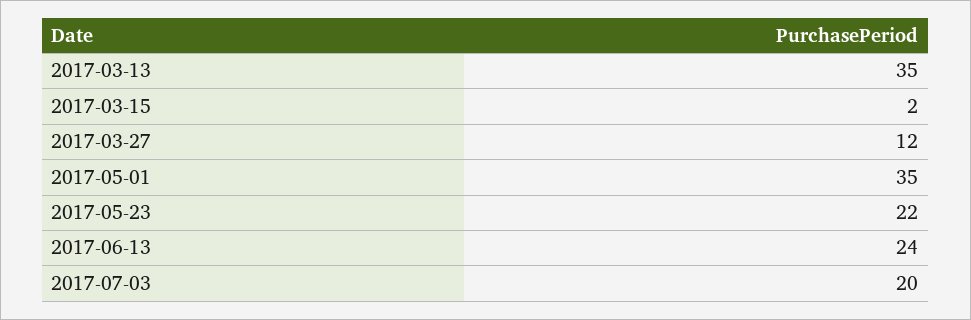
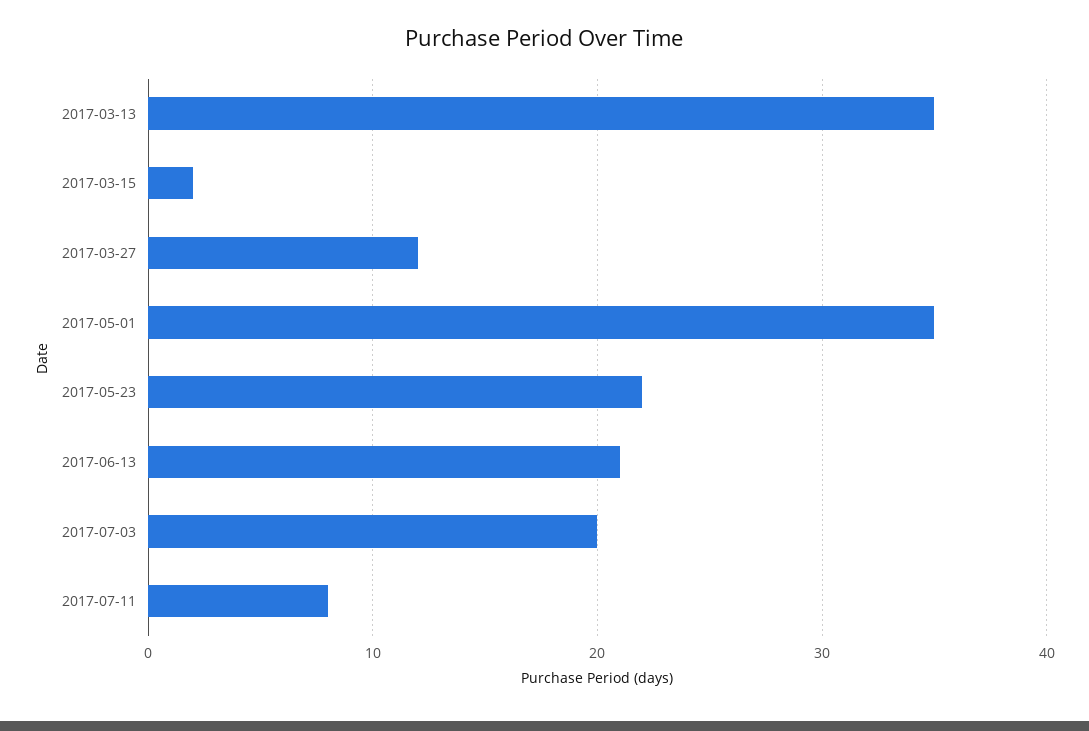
2017-06-13: 24 -> 21
2017-07-11: none -> 8

